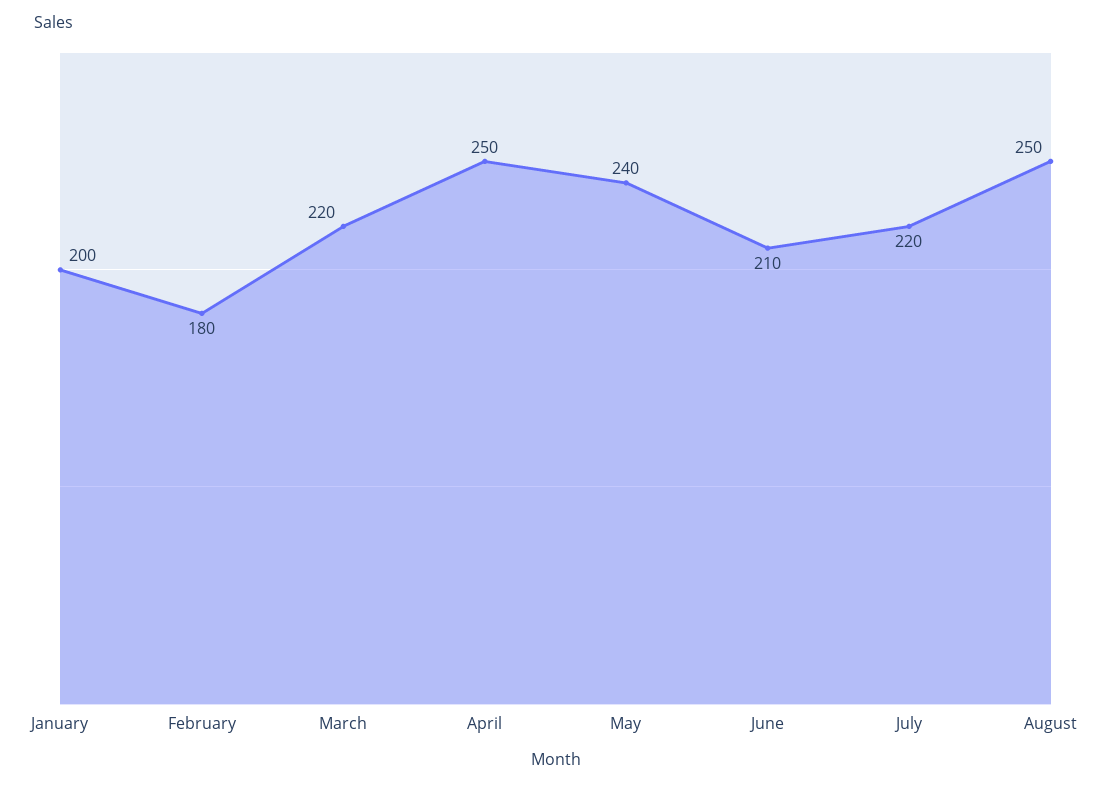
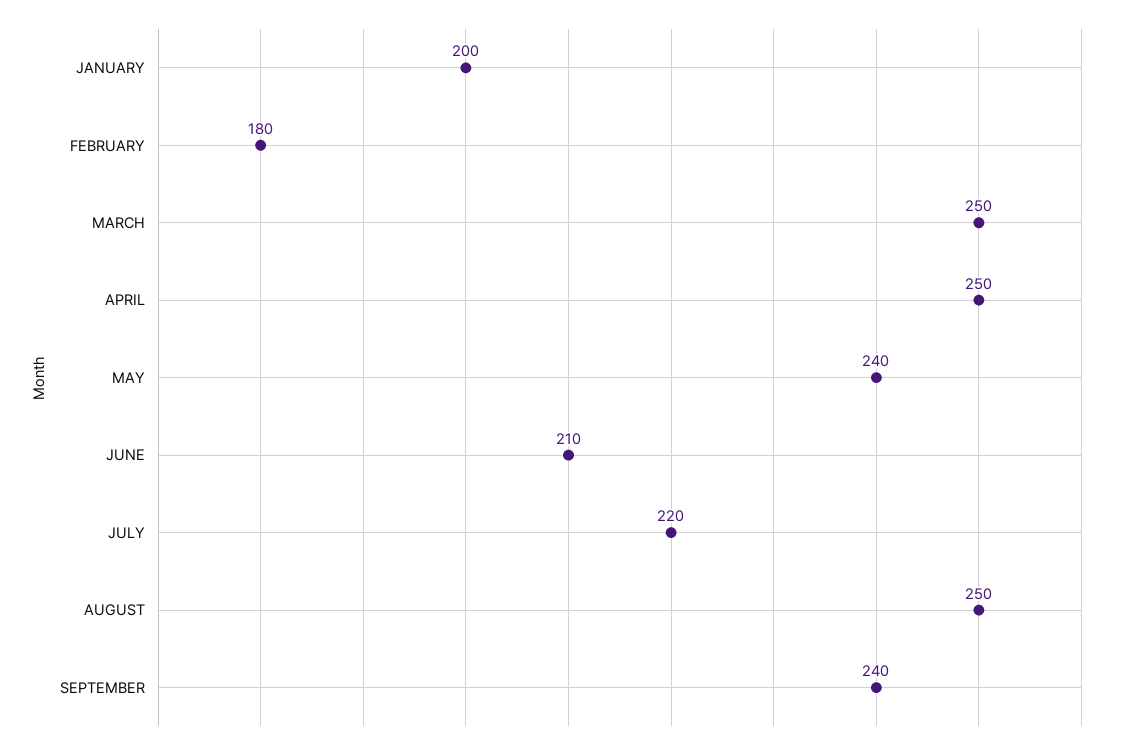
March: 220 -> 250
SEPTEMBER: none -> 240

